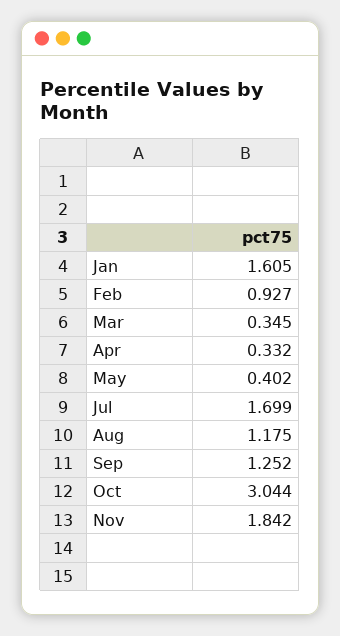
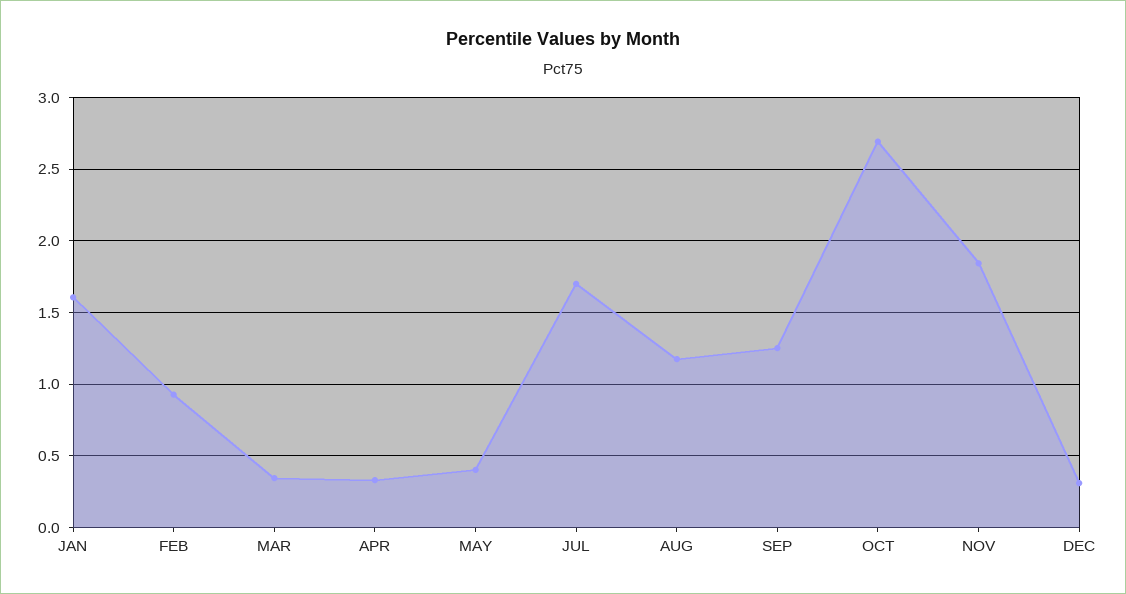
Oct: 3.044 -> 2.7
DEC: none -> 0.3

